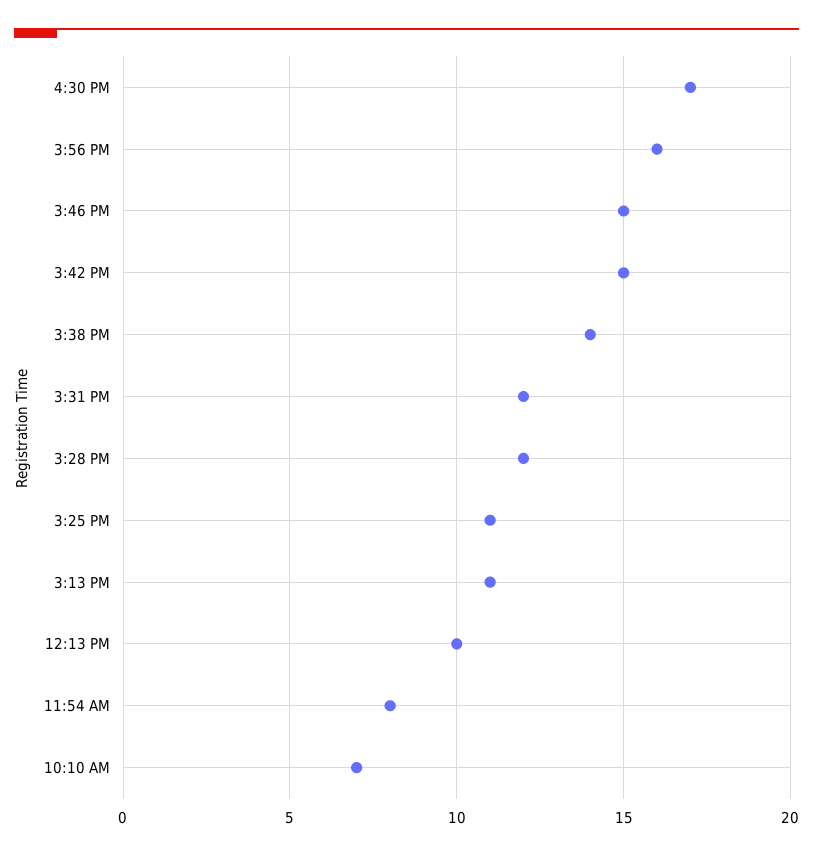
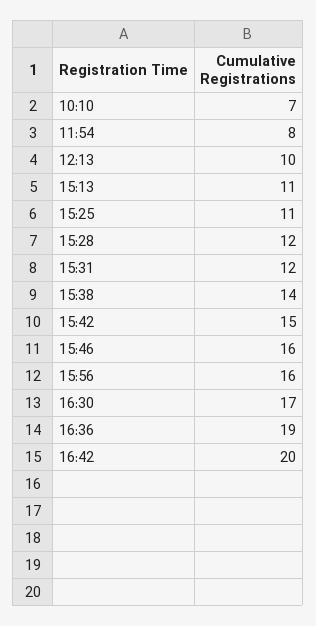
3:46 PM: 15 -> 16
16:36: none -> 19
16:42: none -> 20

